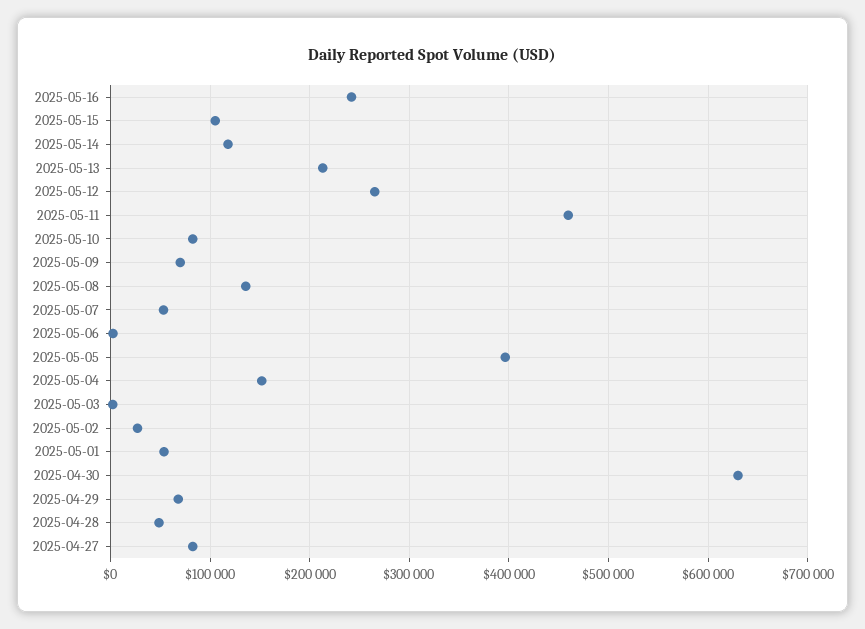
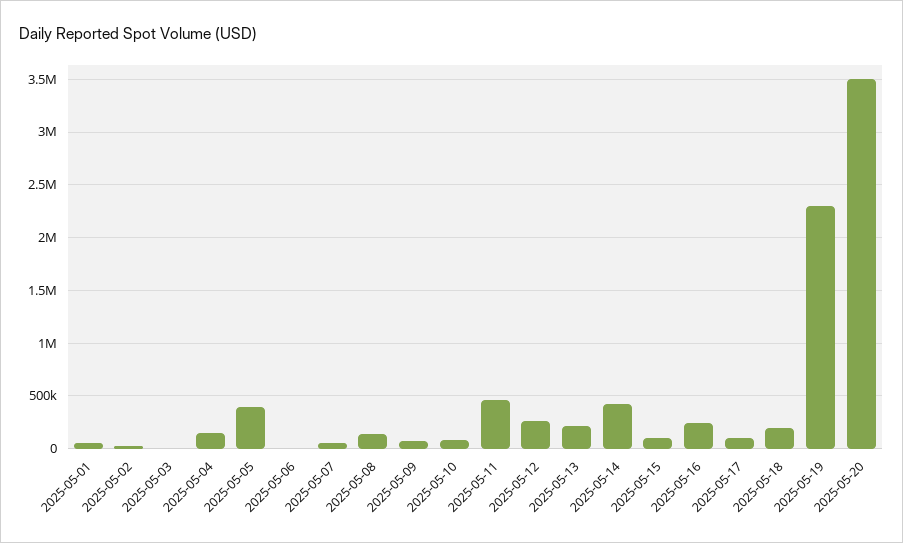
2025-05-14: 120000 -> 400000
2025-04-30: 630000 -> none
2025-04-29: 70000 -> none
2025-04-28: 50000 -> none
2025-04-27: 80000 -> none
2025-05-17: none -> 100000
2025-05-18: none -> 200000
2025-05-19: none -> 2300000
2025-05-20: none -> 3500000

